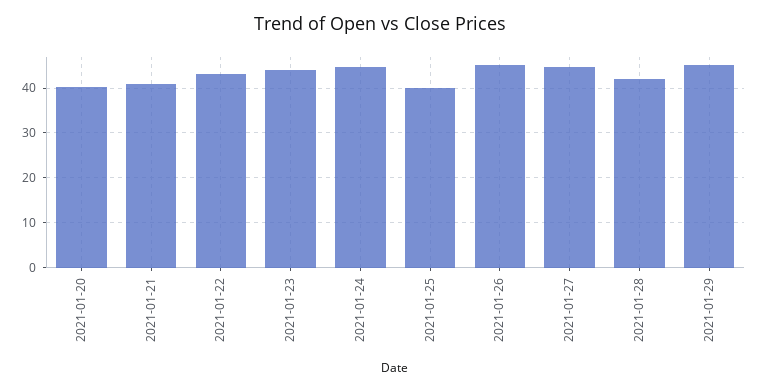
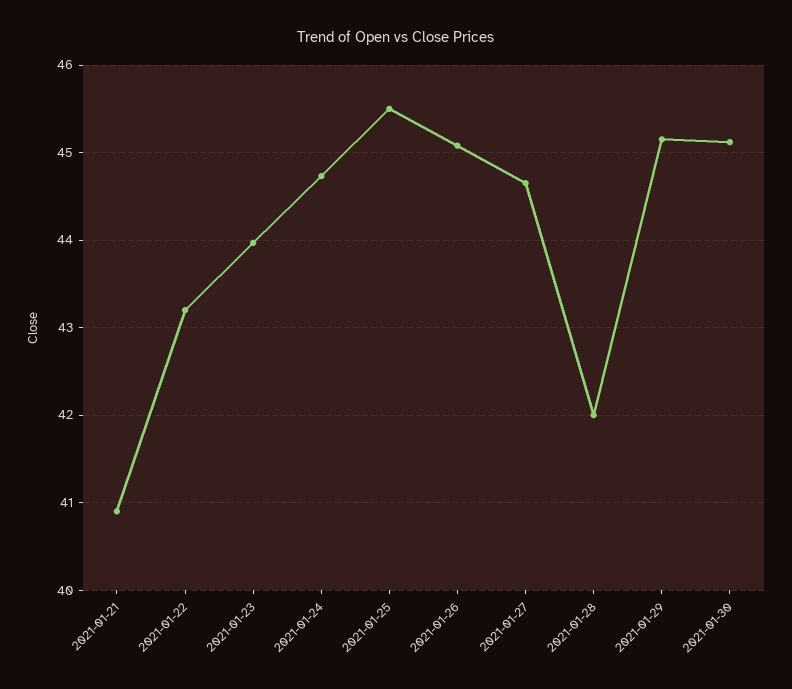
2021-01-20: 40 -> none
2021-01-25: 40 -> 45.5
2021-01-30: none -> 45.1

